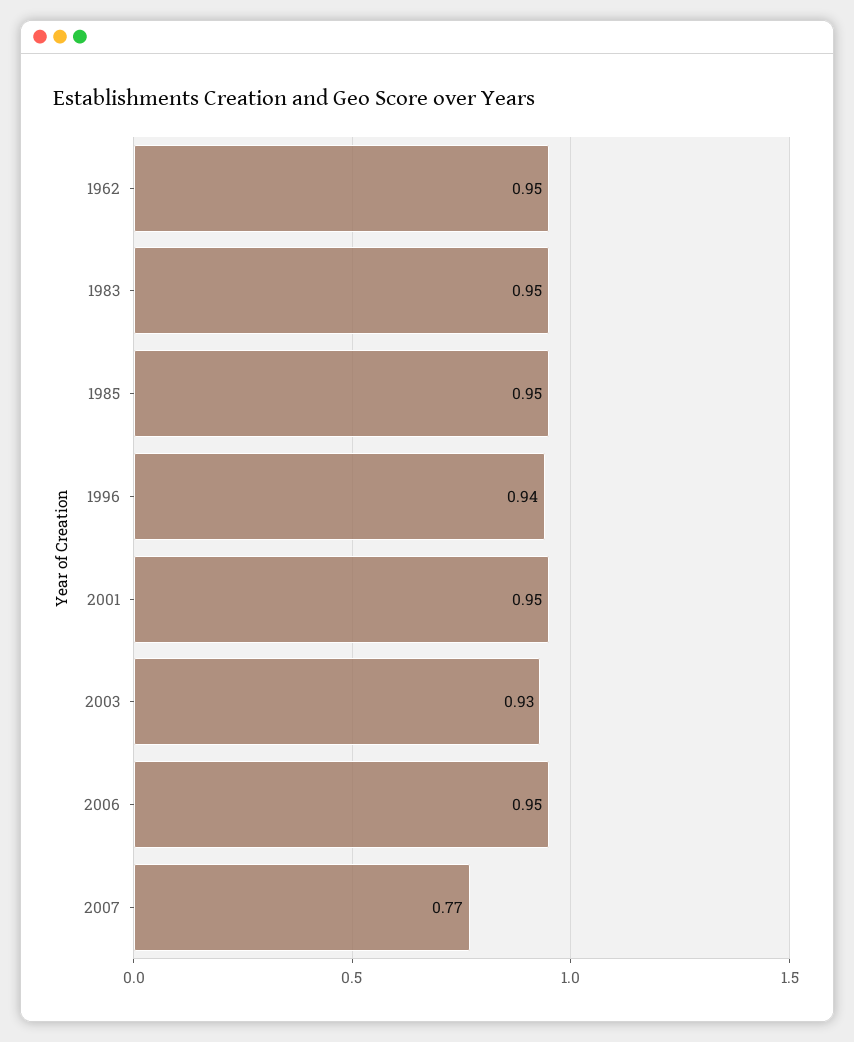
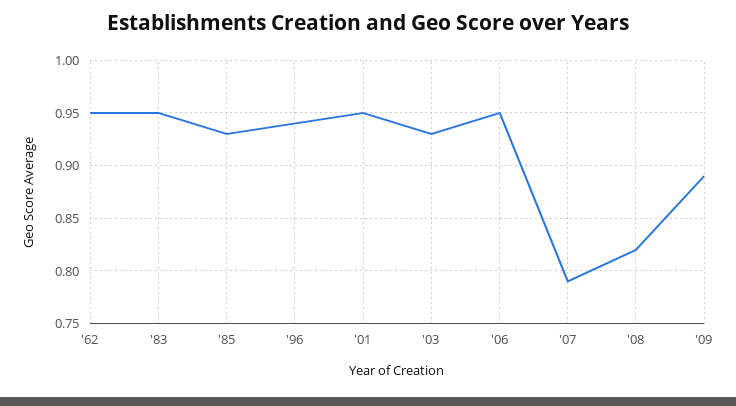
1985: 0.95 -> 0.93
2007: 0.77 -> 0.79
'08: none -> 0.82
'09: none -> 0.89

